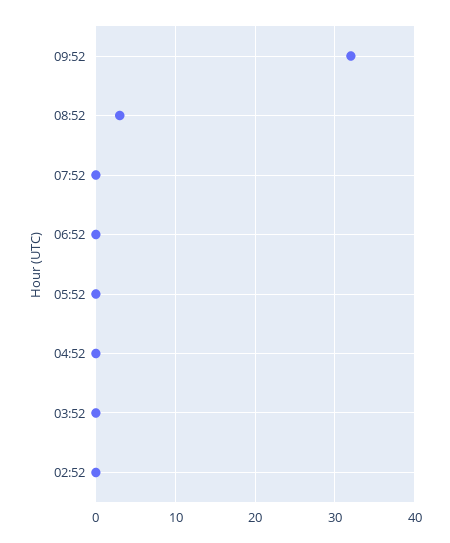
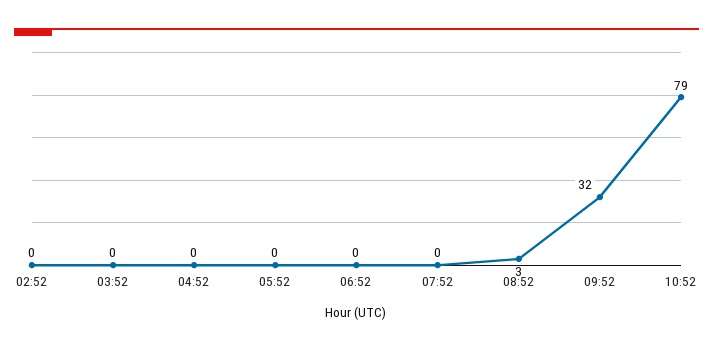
10:52: none -> 79

